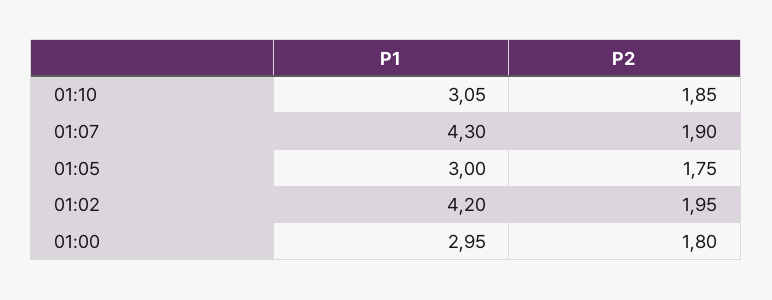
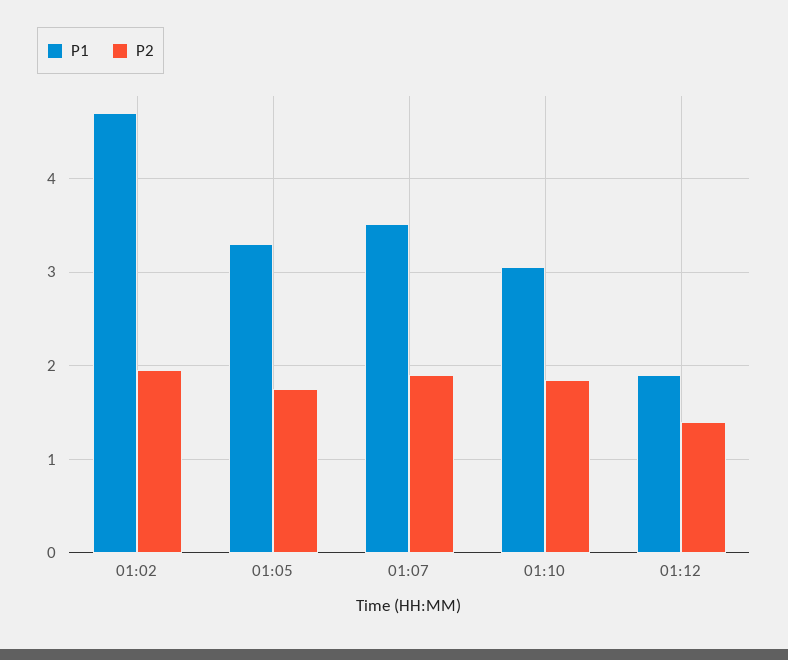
P1, 01:07: 4.3 -> 3.5
P1, 01:05: 3 -> 3.3
P1, 01:02: 4.2 -> 4.7
P1, 01:00: 2.95 -> none
P2, 01:00: 1.8 -> none
P1, 01:12: none -> 1.9
P2, 01:12: none -> 1.4

